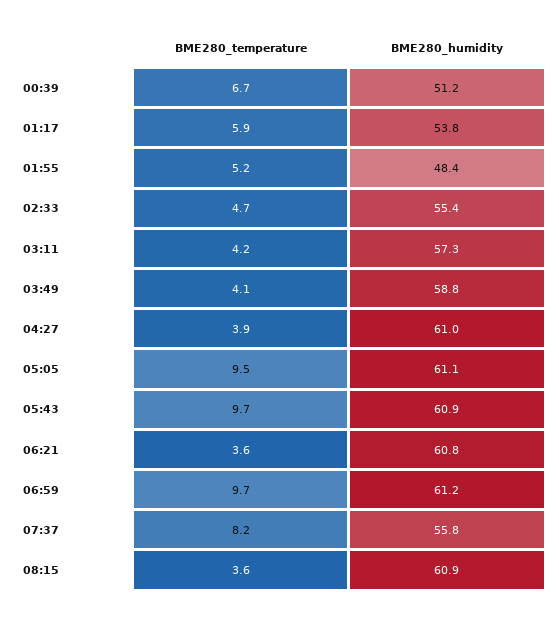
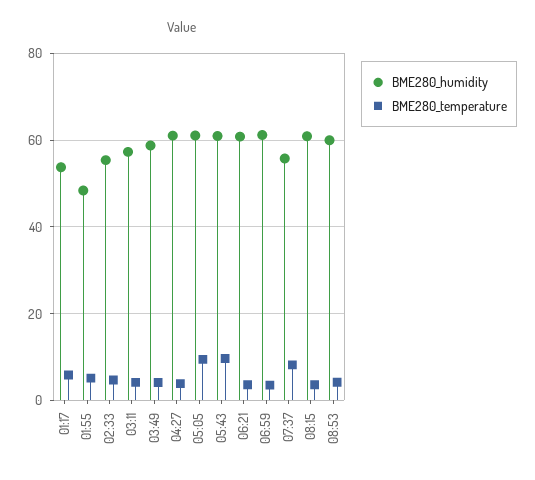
BME280_temperature, 00:39: 6.7 -> none
BME280_humidity, 00:39: 51.2 -> none
BME280_temperature, 06:59: 9.7 -> 4
BME280_humidity, 08:53: none -> 60
BME280_temperature, 08:53: none -> 4

